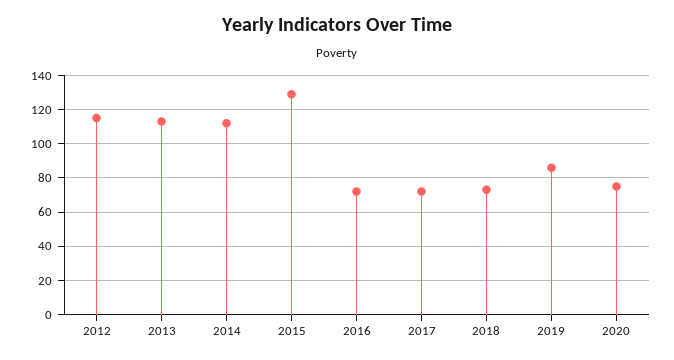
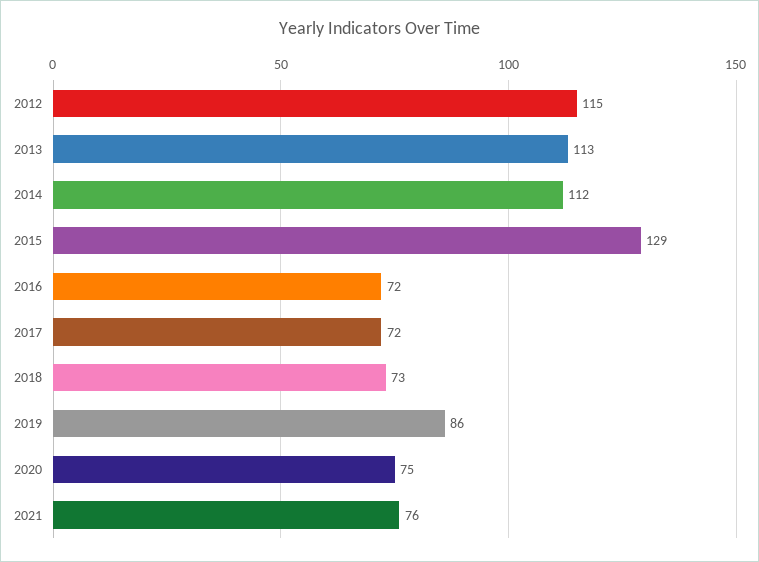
2021: none -> 76

